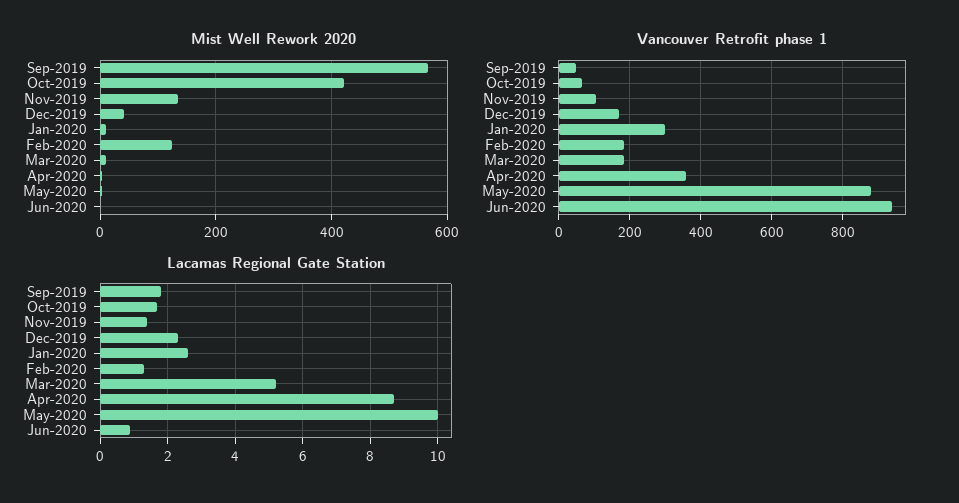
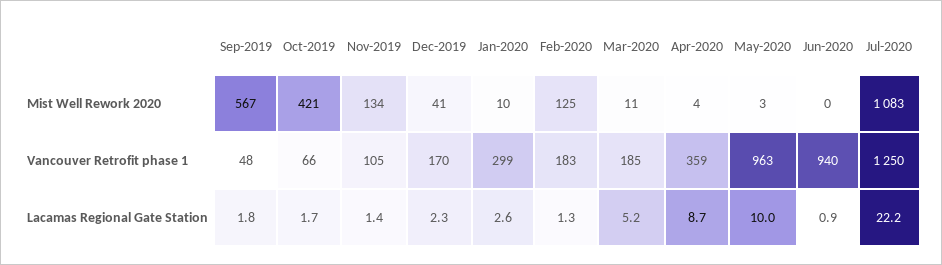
Vancouver Retrofit phase 1, May-2020: 880 -> 963
Mist Well Rework 2020, Jul-2020: none -> 1083
Vancouver Retrofit phase 1, Jul-2020: none -> 1250
Lacamas Regional Gate Station, Jul-2020: none -> 22.2

